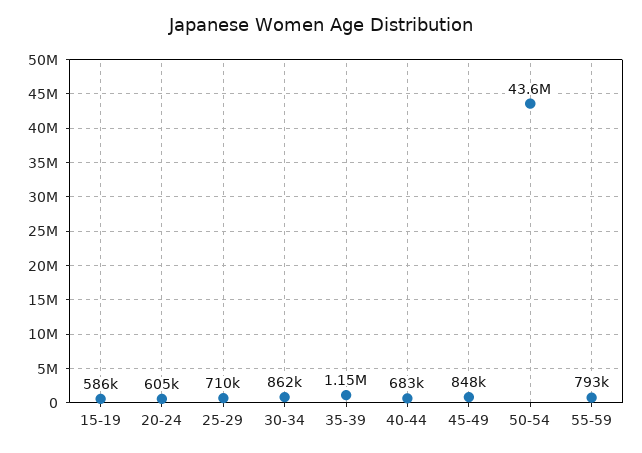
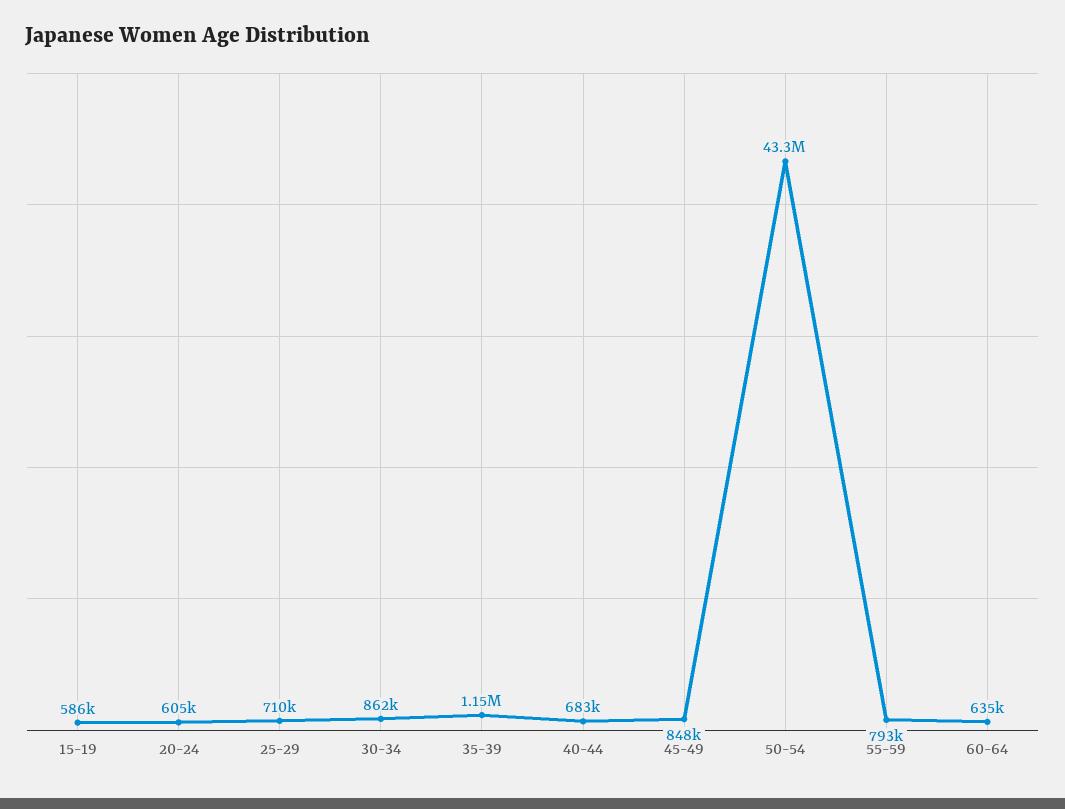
50-54: 43600000 -> 43300000
60-64: none -> 635000

